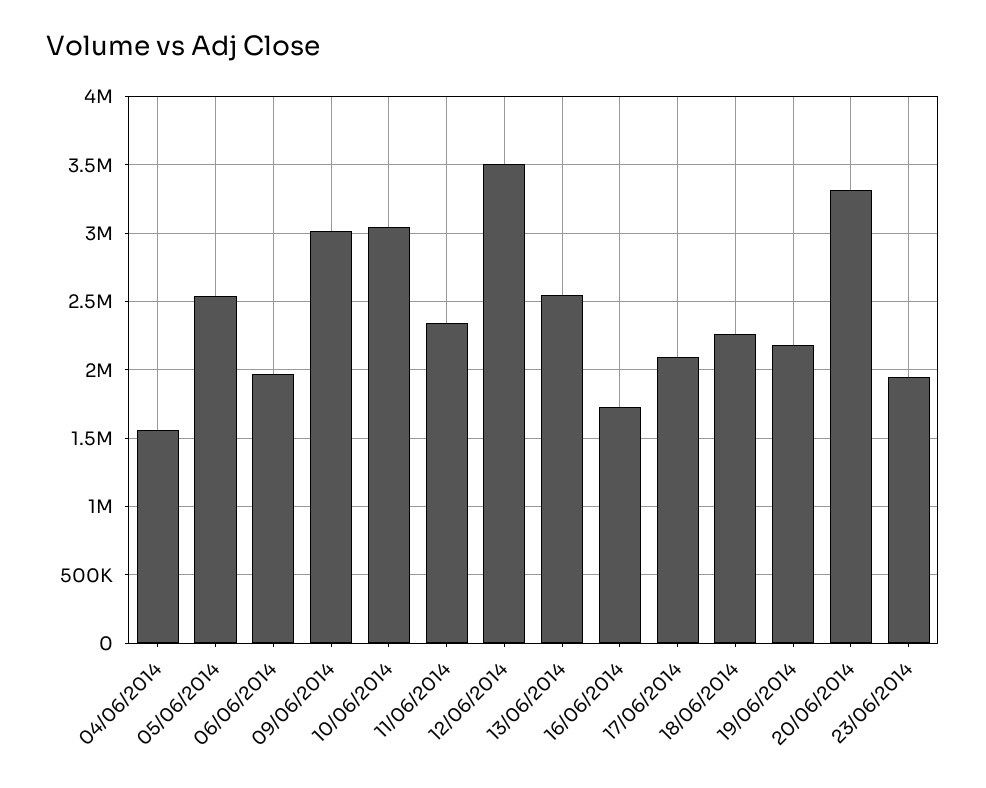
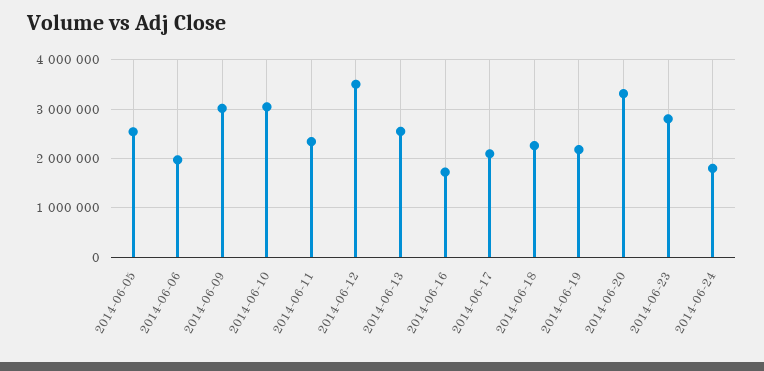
04/06/2014: 1550000 -> none
23/06/2014: 1950000 -> 2800000
2014-06-24: none -> 1800000

